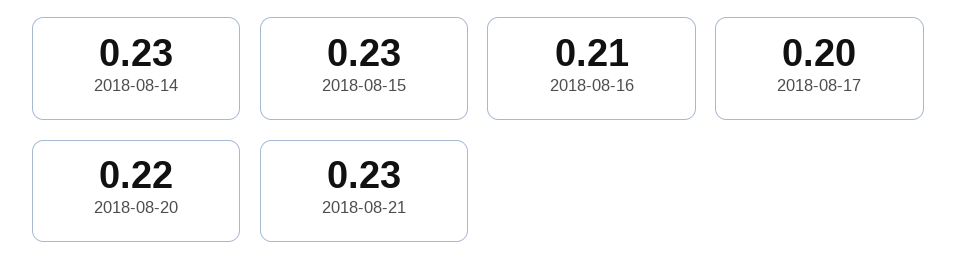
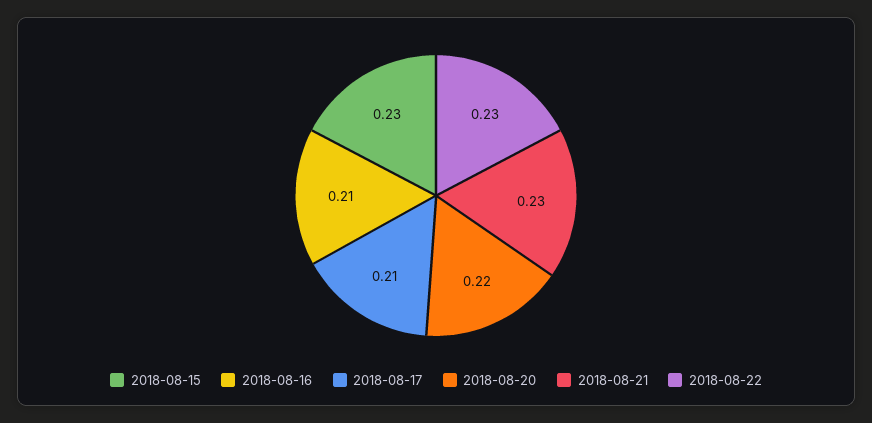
2018-08-14: 0.23 -> none
2018-08-17: 0.2 -> 0.21
2018-08-22: none -> 0.23

